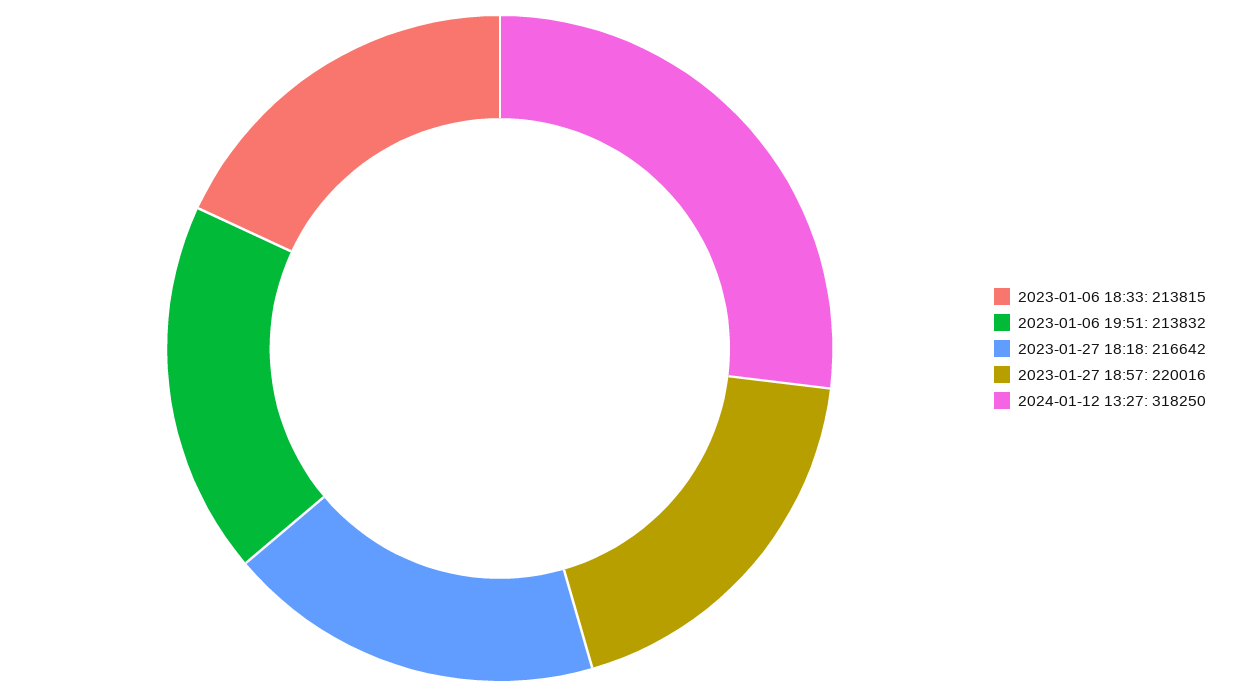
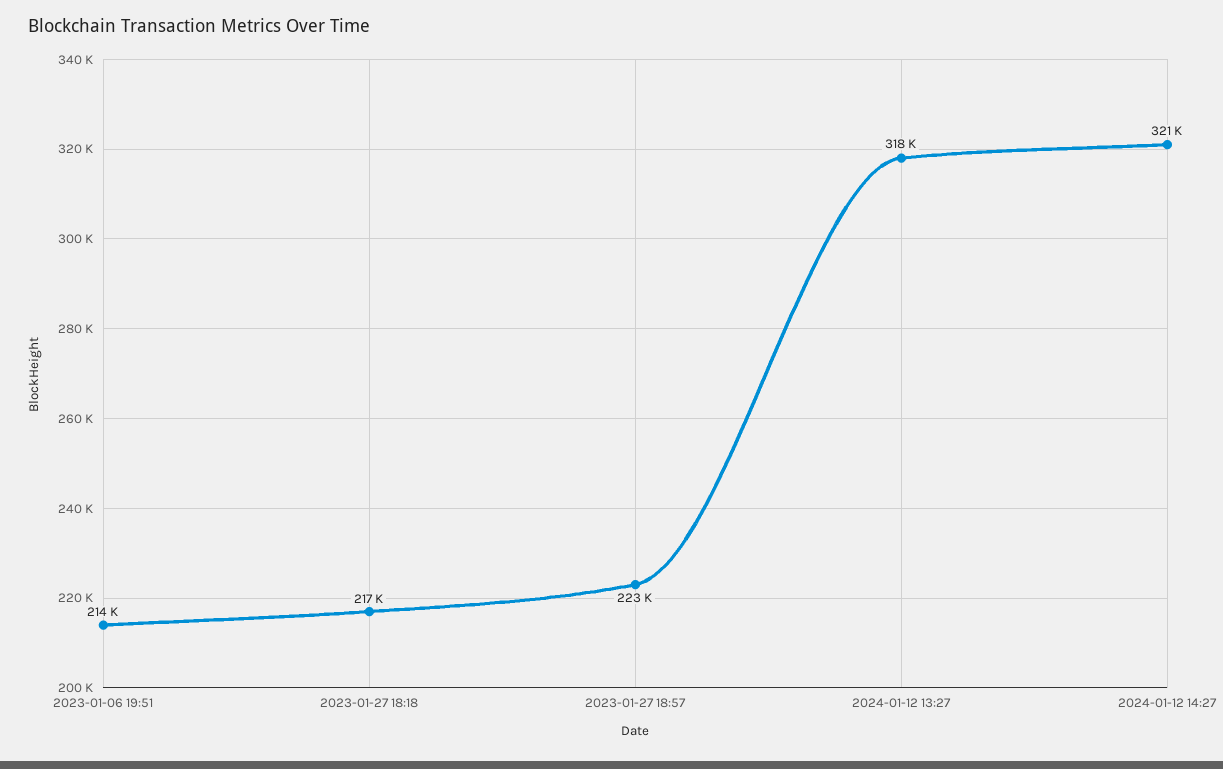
2023-01-06 18:33: 213815 -> none
2023-01-27 18:57: 220016 -> 223000
2024-01-12 14:27: none -> 321000

